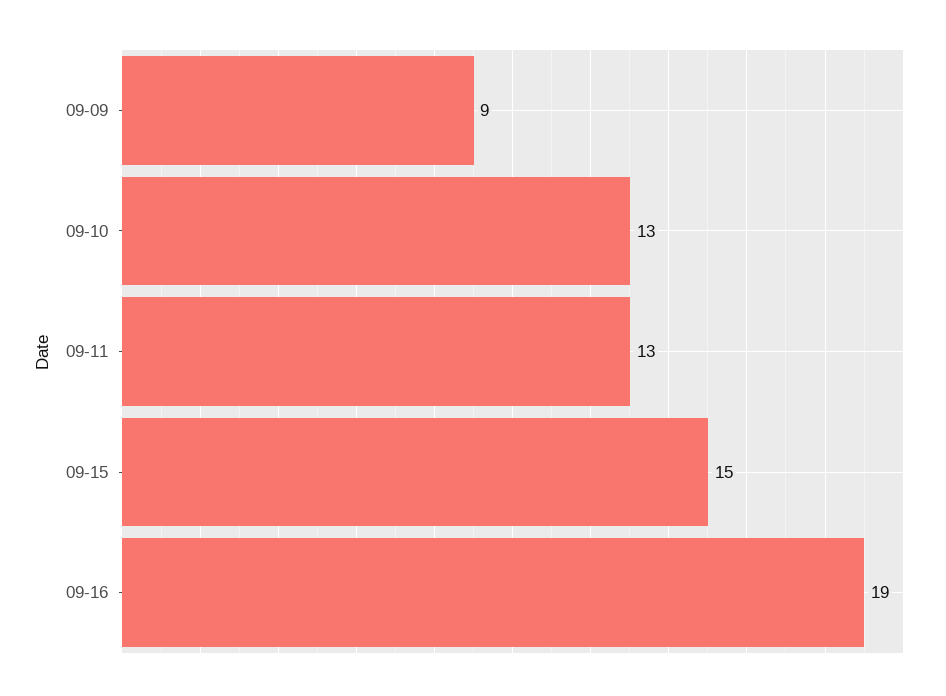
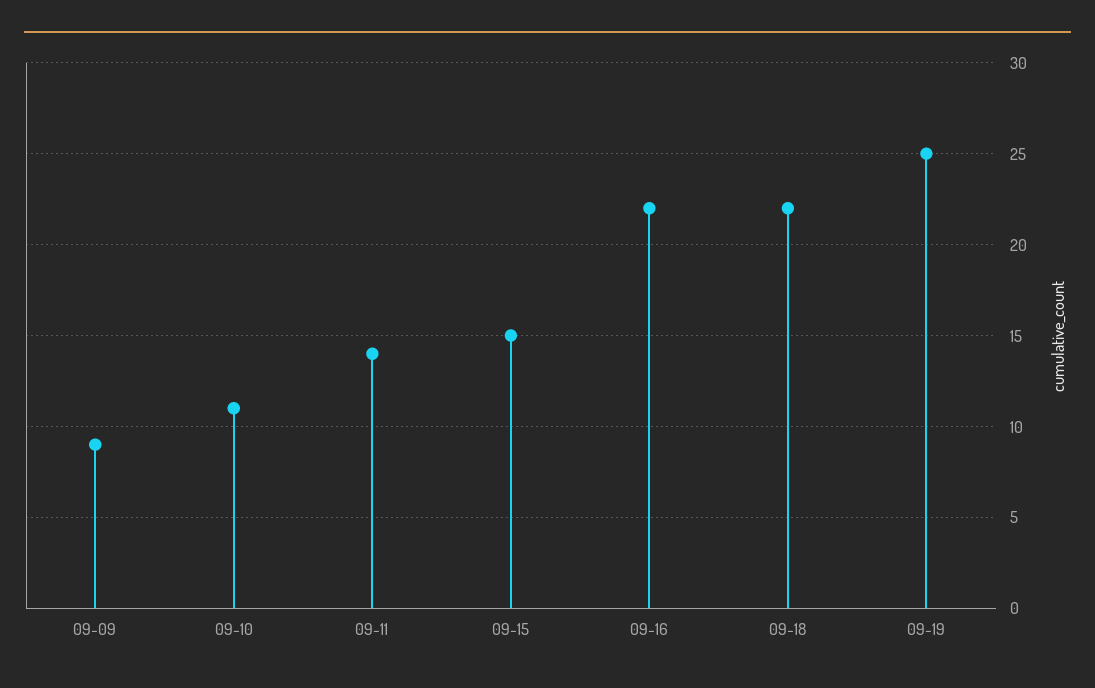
09-10: 13 -> 11
09-11: 13 -> 14
09-16: 19 -> 22
09-18: none -> 22
09-19: none -> 25

